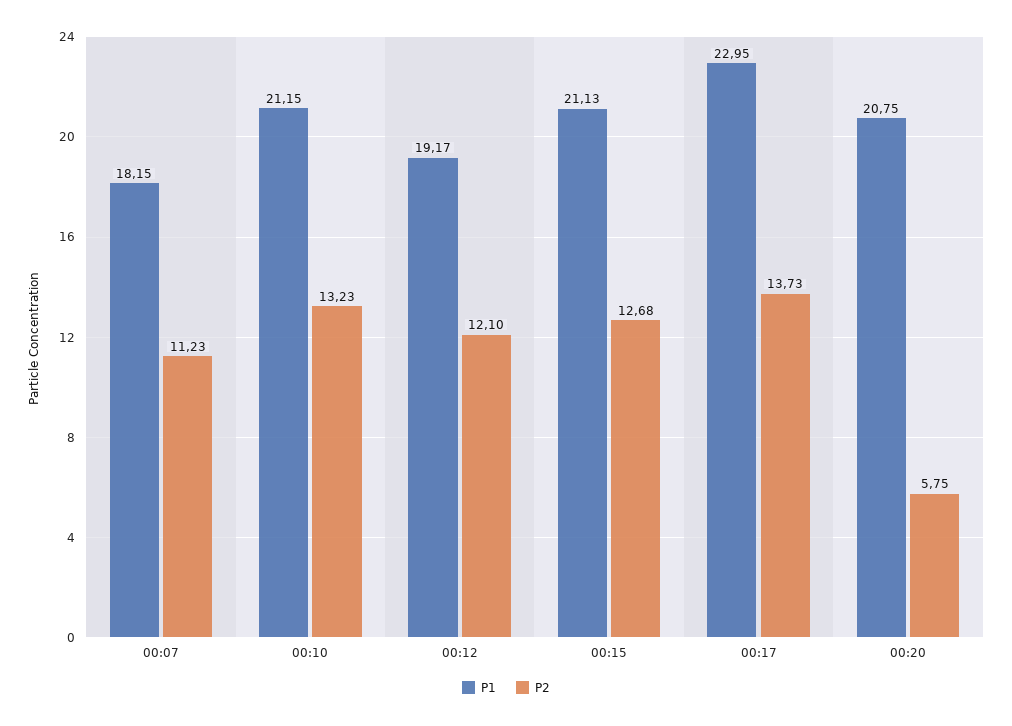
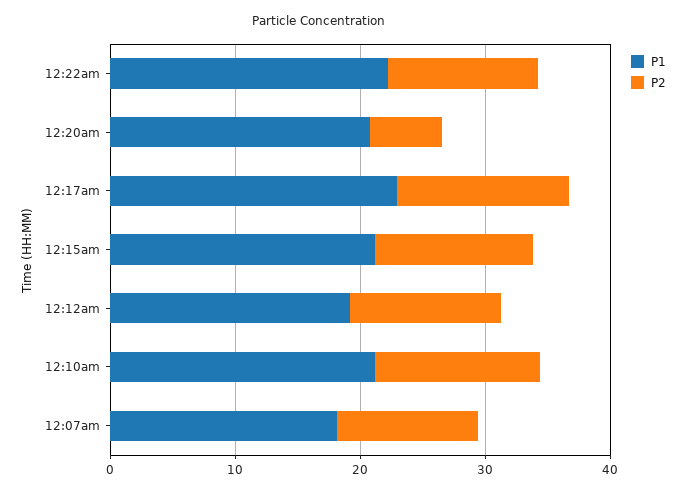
P1, 12:22am: none -> 22
P2, 12:22am: none -> 12

